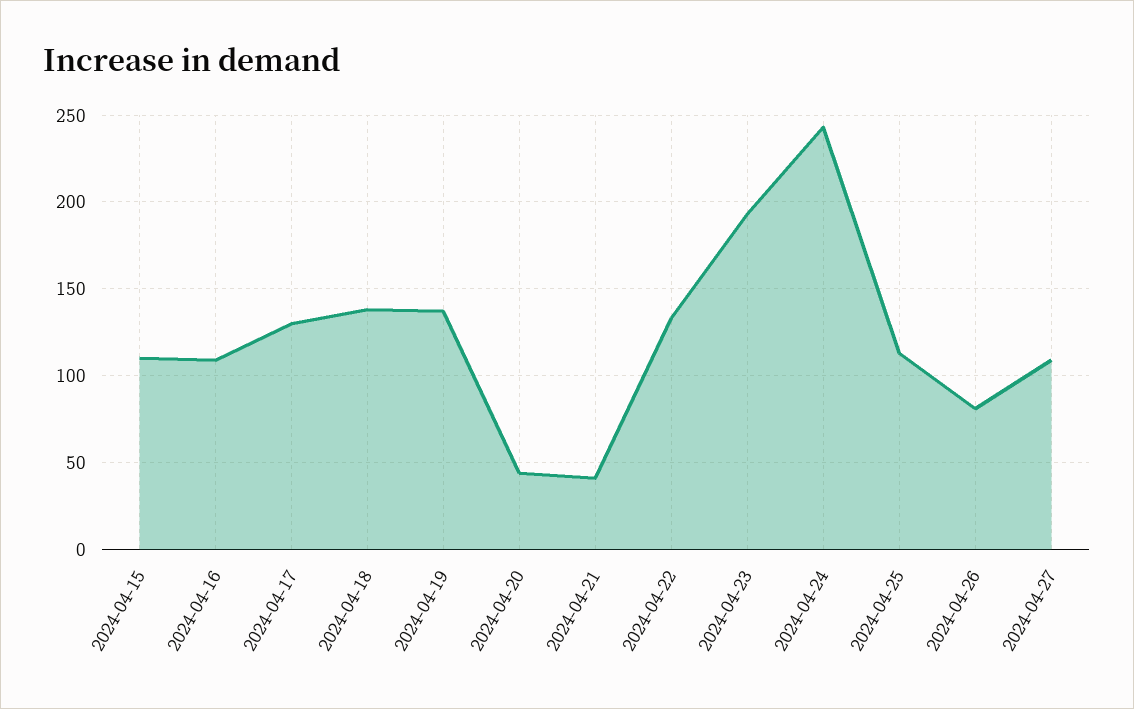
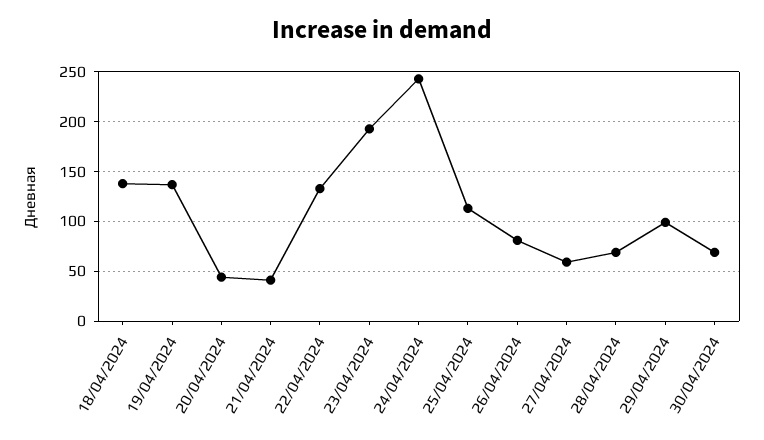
2024-04-15: 110 -> none
2024-04-16: 110 -> none
2024-04-17: 130 -> none
2024-04-27: 110 -> 60
28/04/2024: none -> 70
29/04/2024: none -> 100
30/04/2024: none -> 70

